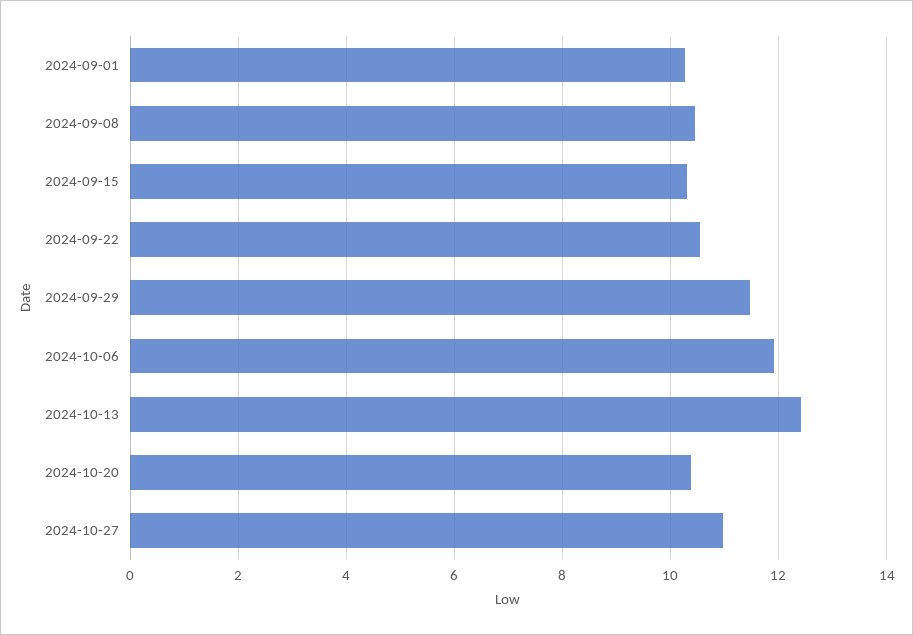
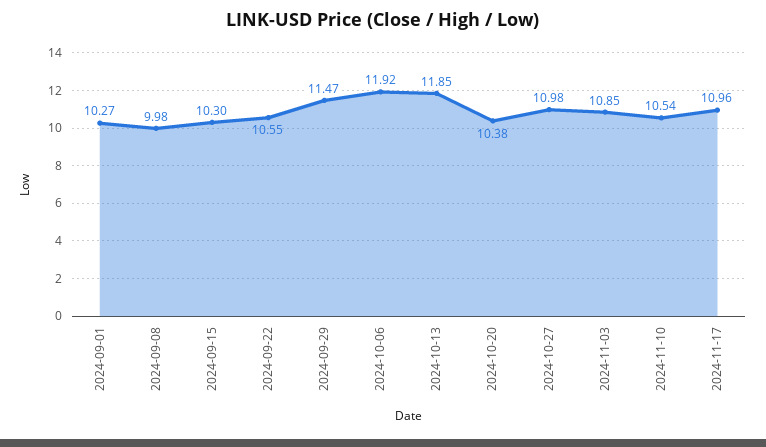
2024-09-08: 10.4 -> 9.98
2024-10-13: 12.4 -> 11.85
2024-11-03: none -> 10.85
2024-11-10: none -> 10.54
2024-11-17: none -> 10.96

